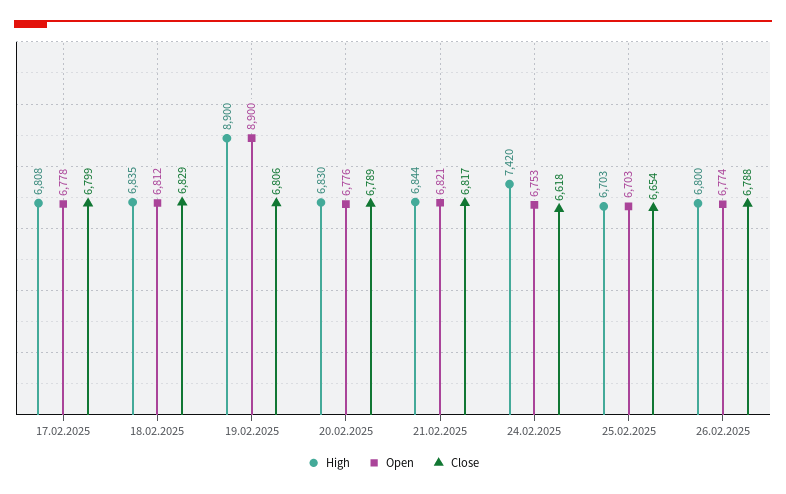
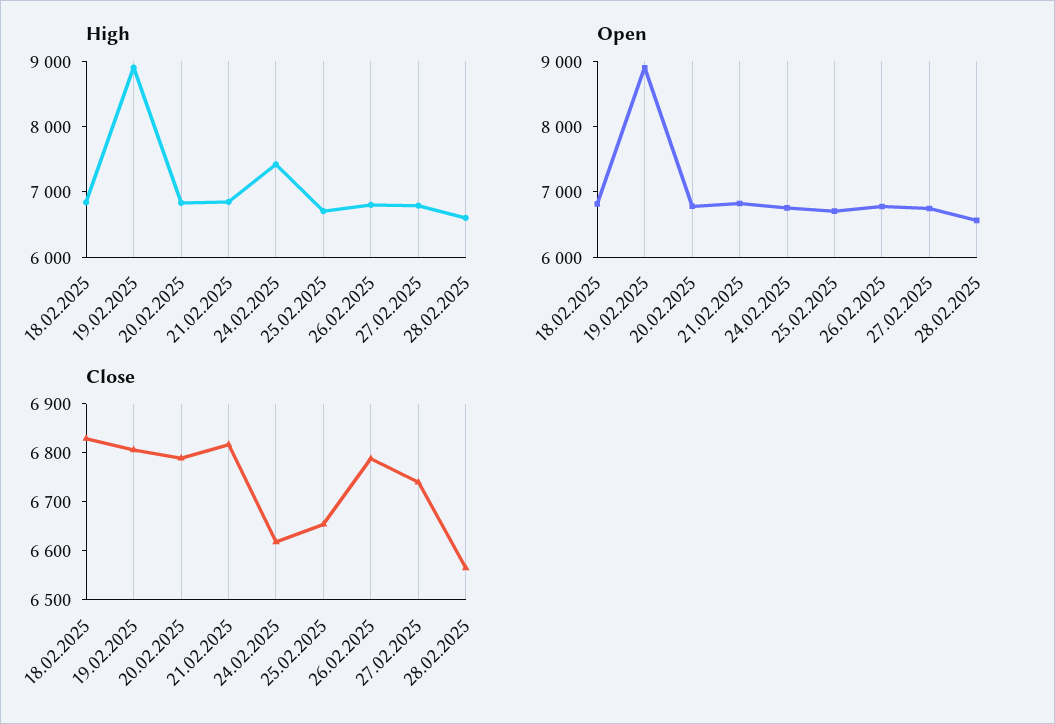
High, 17.02.2025: 6808 -> none
Open, 17.02.2025: 6778 -> none
Close, 17.02.2025: 6799 -> none
High, 27.02.2025: none -> 6800
High, 28.02.2025: none -> 6600
Open, 27.02.2025: none -> 6800
Open, 28.02.2025: none -> 6600
Close, 27.02.2025: none -> 6740
Close, 28.02.2025: none -> 6560

